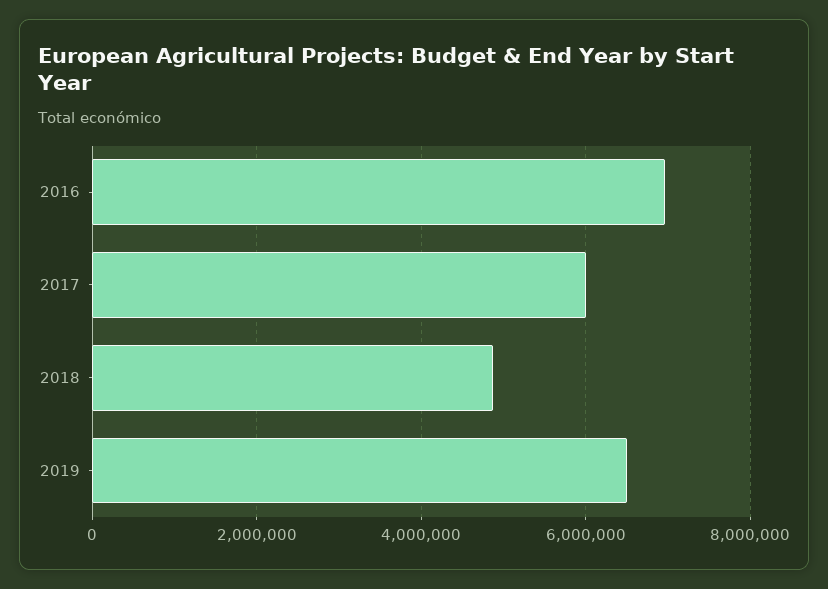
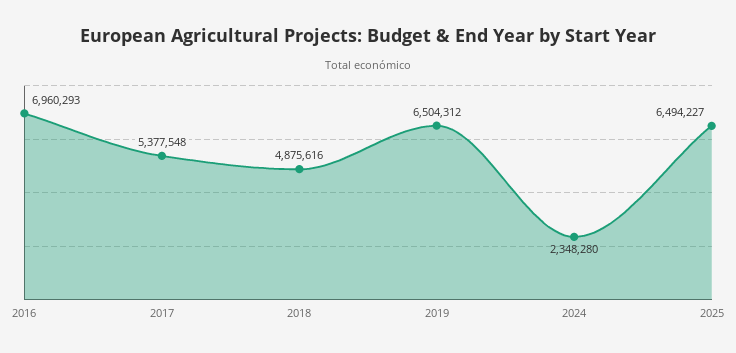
2017: 6000000 -> 5377548
2024: none -> 2348280
2025: none -> 6494227

